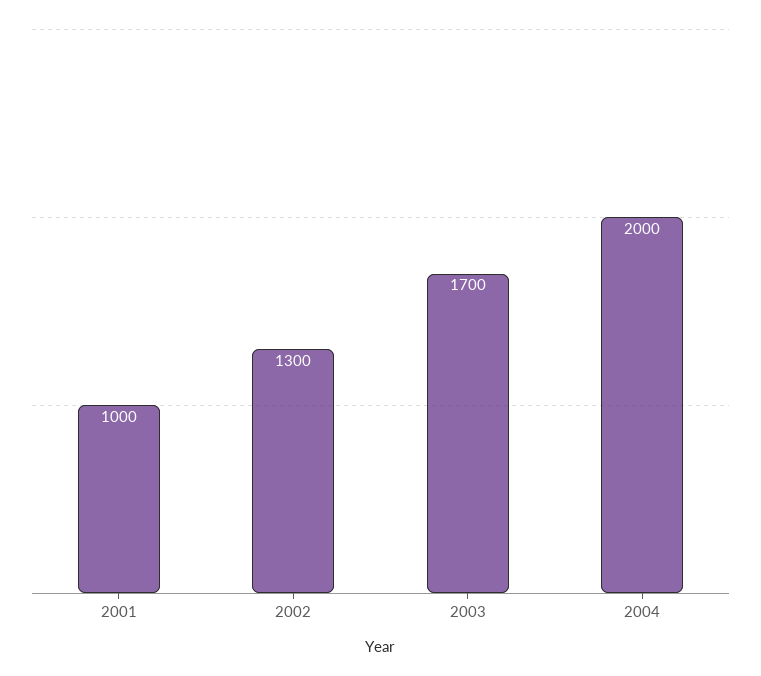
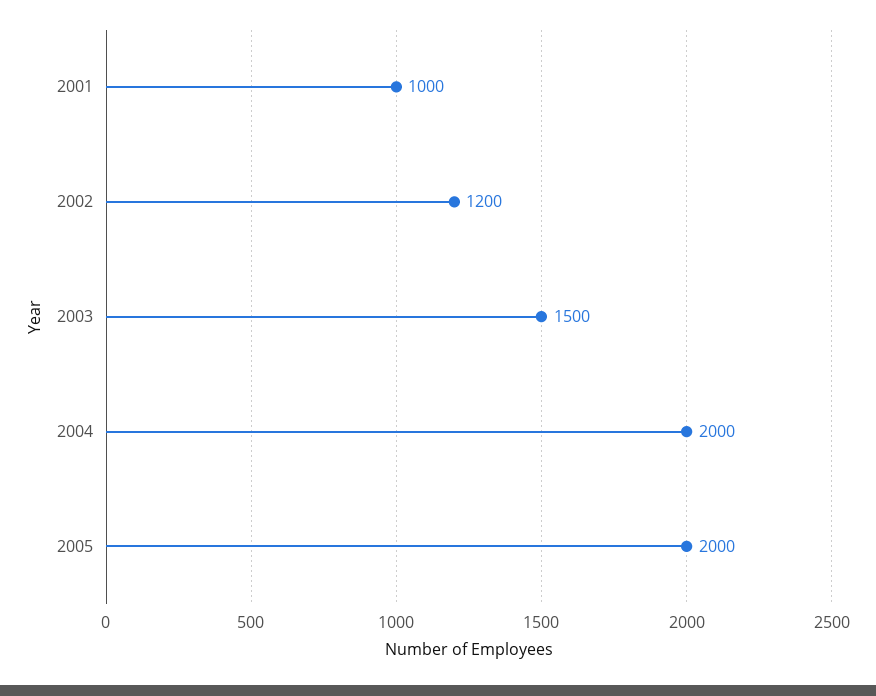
2002: 1300 -> 1200
2003: 1700 -> 1500
2005: none -> 2000

